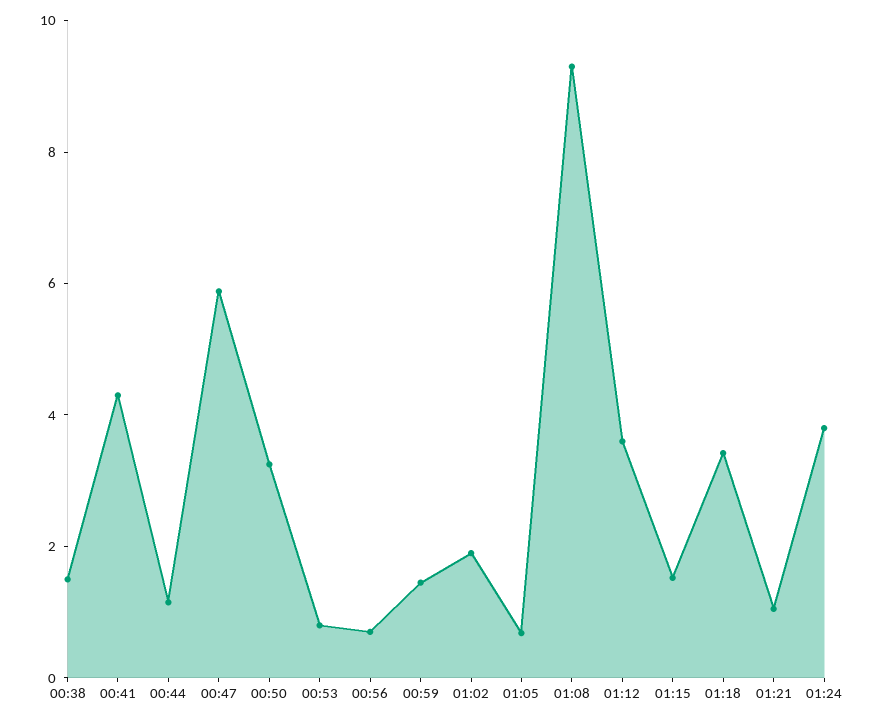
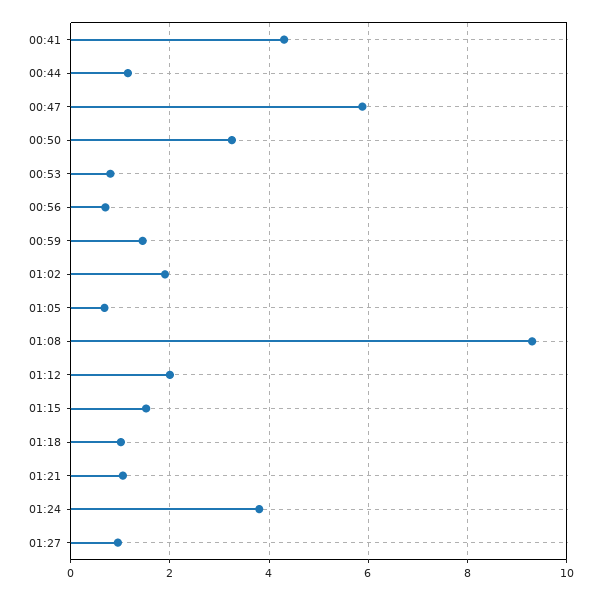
00:38: 1.5 -> none
01:12: 3.5 -> 2
01:18: 3.5 -> 1
01:27: none -> 1

